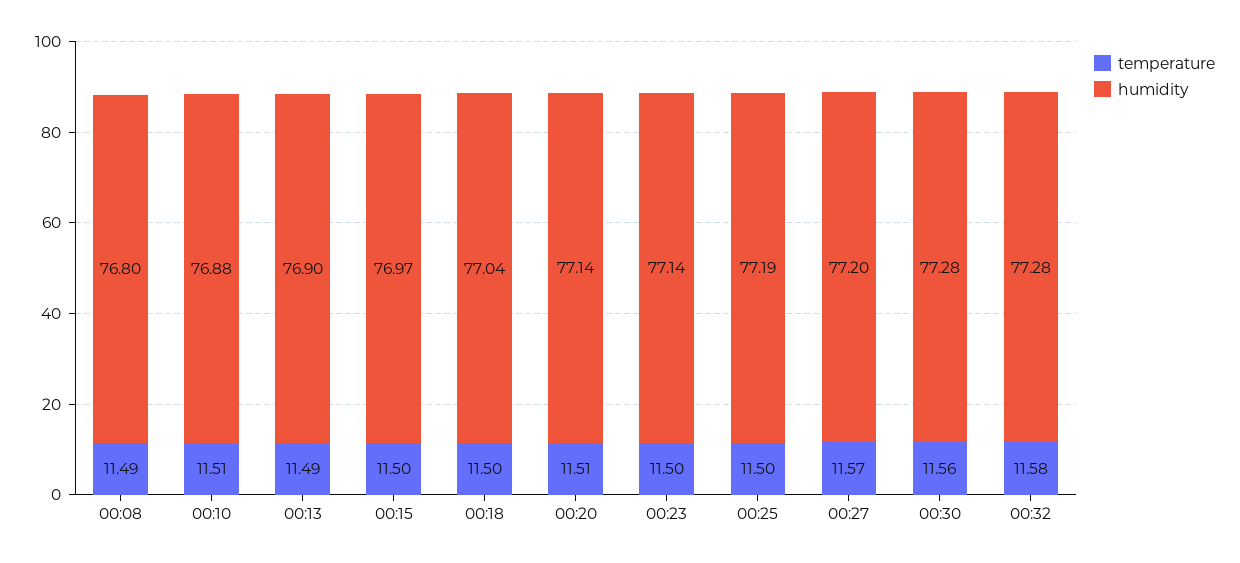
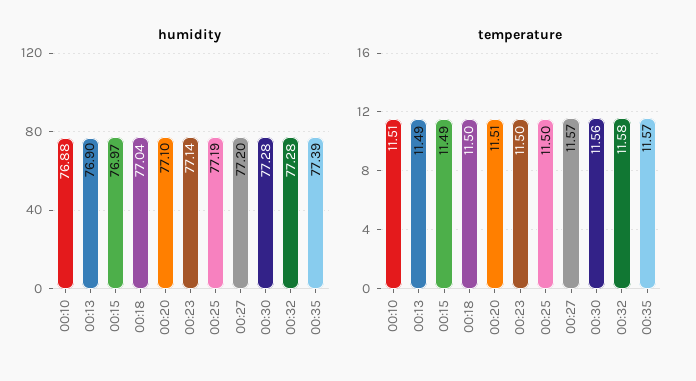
temperature, 00:08: 11.49 -> none
humidity, 00:08: 76.8 -> none
temperature, 00:15: 11.5 -> 11.49
humidity, 00:20: 77.14 -> 77.1
humidity, 00:35: none -> 77.39
temperature, 00:35: none -> 11.57

